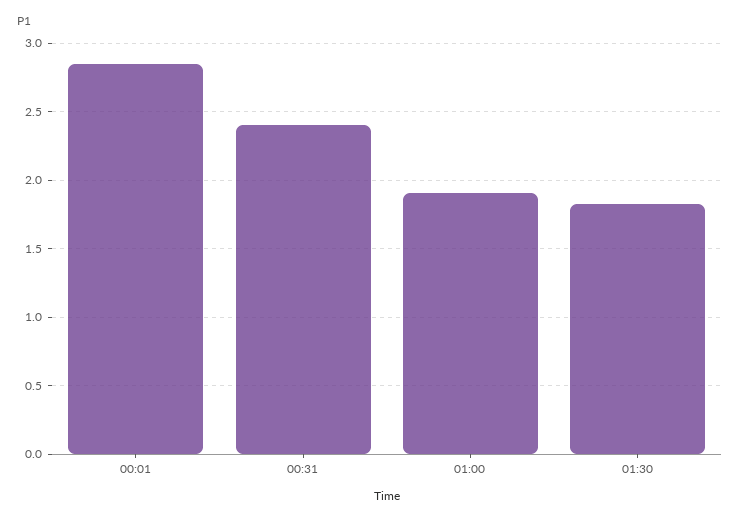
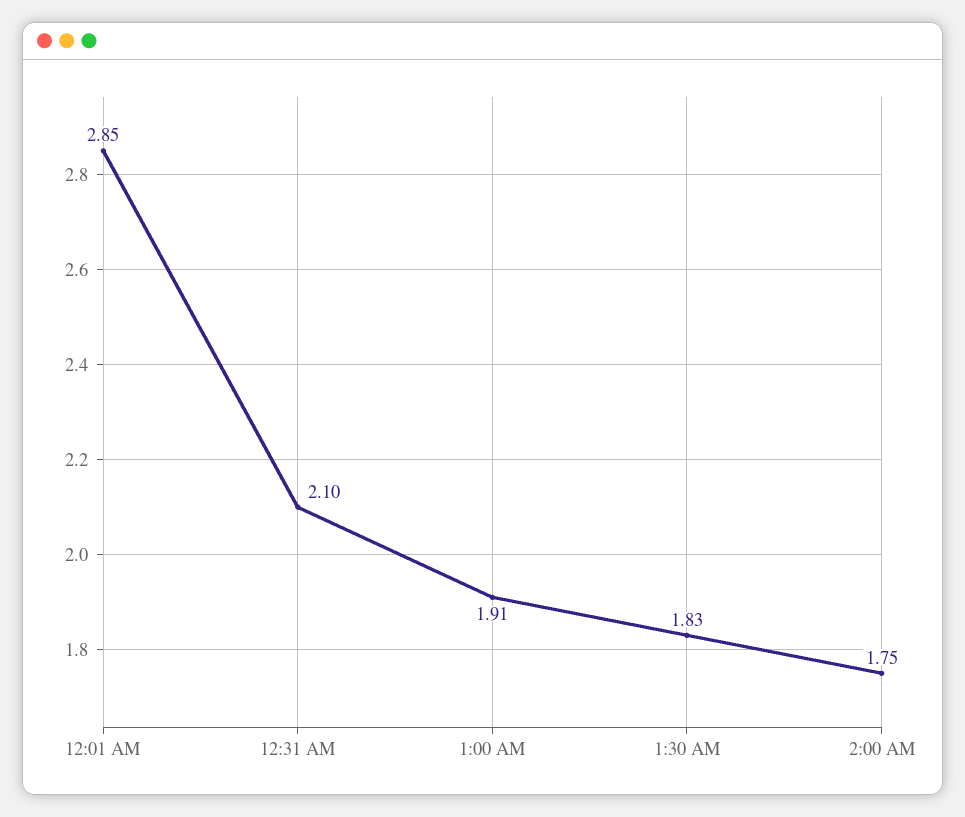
00:31: 2.4 -> 2.1
2:00 AM: none -> 1.75

